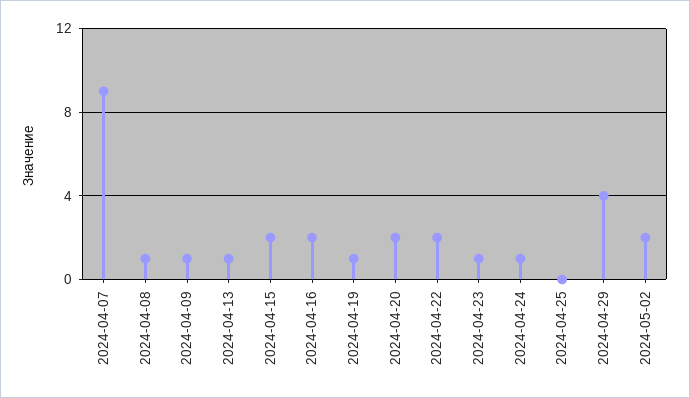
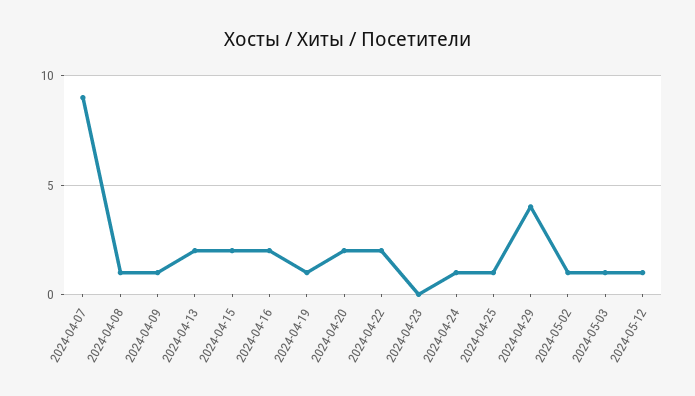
2024-04-13: 1 -> 2
2024-04-23: 1 -> 0
2024-04-25: 0 -> 1
2024-05-02: 2 -> 1
2024-05-03: none -> 1
2024-05-12: none -> 1

